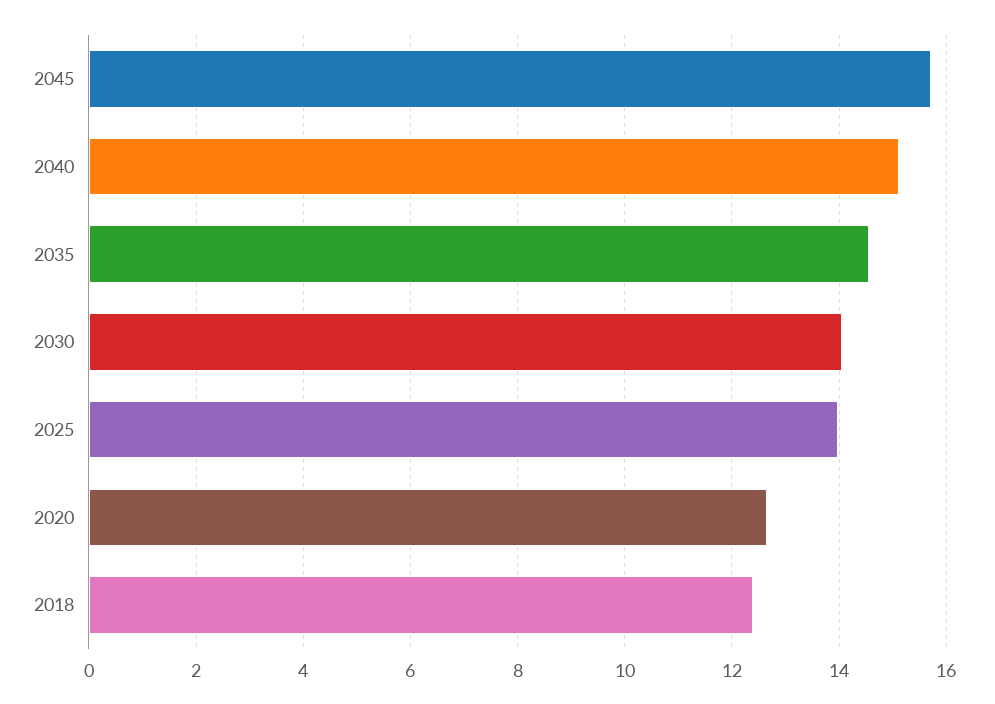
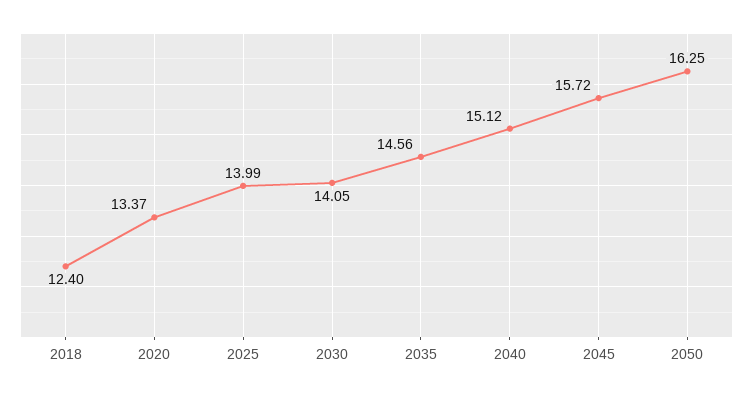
2020: 12.6 -> 13.37
2050: none -> 16.25

